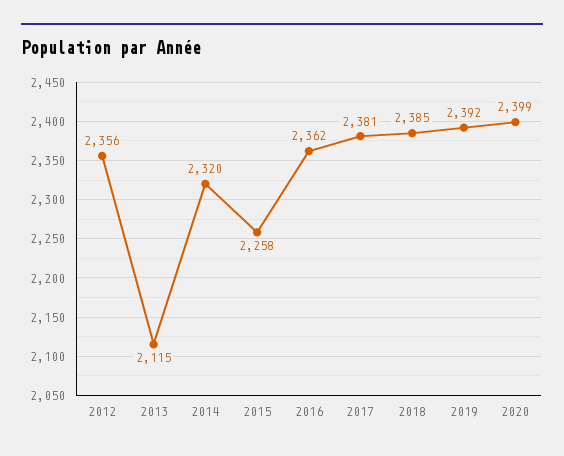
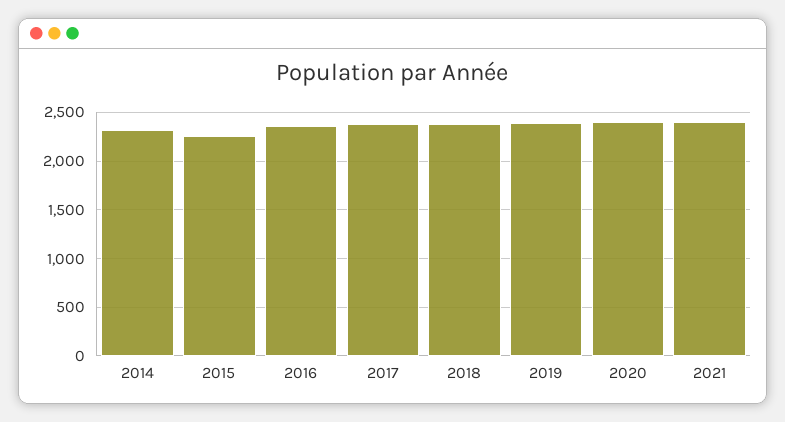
2012: 2356 -> none
2013: 2115 -> none
2021: none -> 2400

